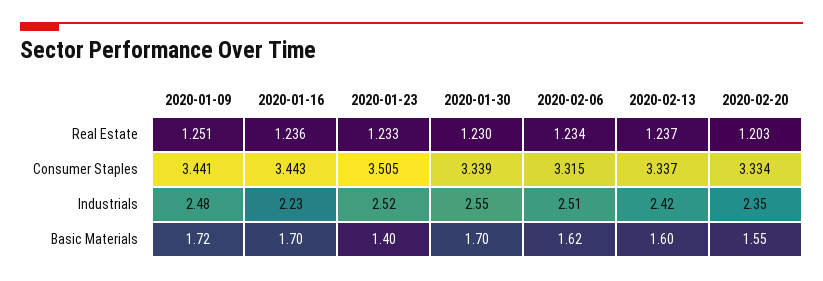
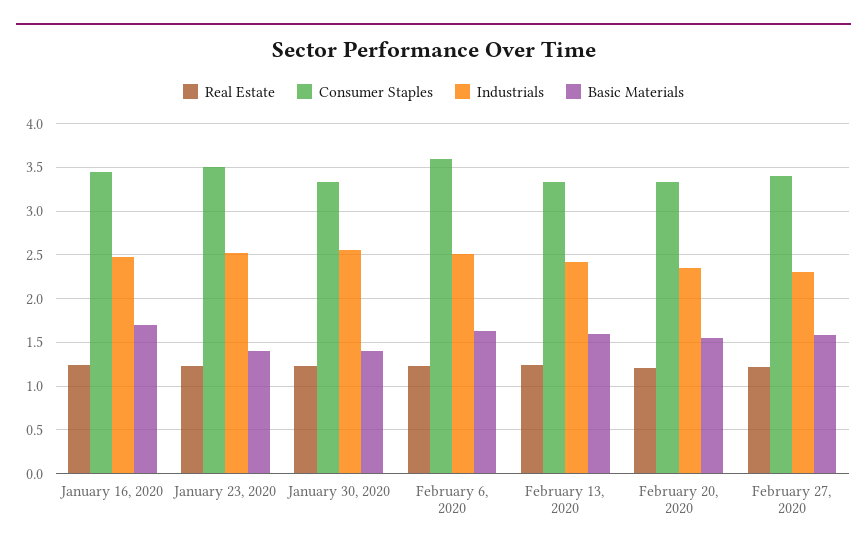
Real Estate, 2020-01-09: 1.251 -> none
Consumer Staples, 2020-01-09: 3.441 -> none
Consumer Staples, 2020-02-06: 3.315 -> 3.6
Industrials, 2020-01-09: 2.48 -> none
Industrials, 2020-01-16: 2.23 -> 2.5
Basic Materials, 2020-01-09: 1.72 -> none
Basic Materials, 2020-01-30: 1.7 -> 1.4
Real Estate, February 27, 2020: none -> 1.2
Consumer Staples, February 27, 2020: none -> 3.4
Industrials, February 27, 2020: none -> 2.3
Basic Materials, February 27, 2020: none -> 1.6

